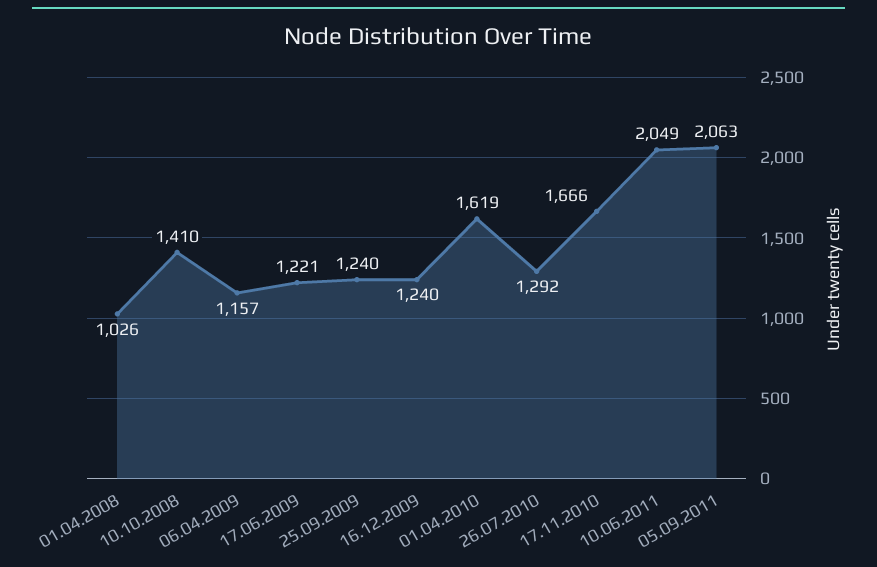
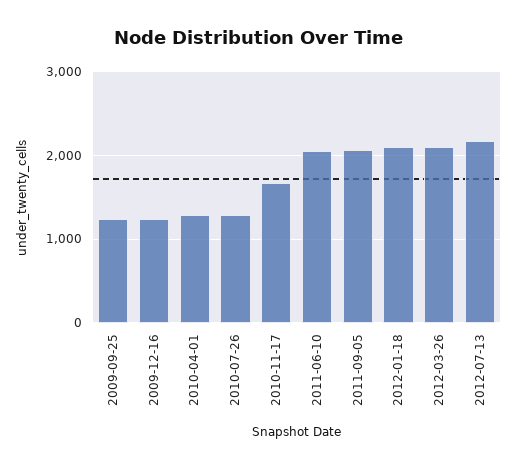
01.04.2008: 1026 -> none
10.10.2008: 1410 -> none
06.04.2009: 1157 -> none
17.06.2009: 1221 -> none
01.04.2010: 1619 -> 1300
2012-01-18: none -> 2100
2012-03-26: none -> 2100
2012-07-13: none -> 2200

